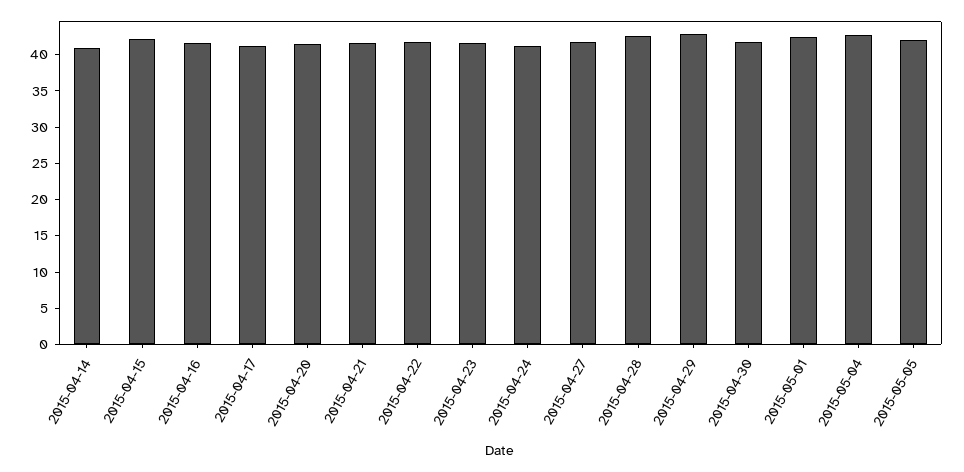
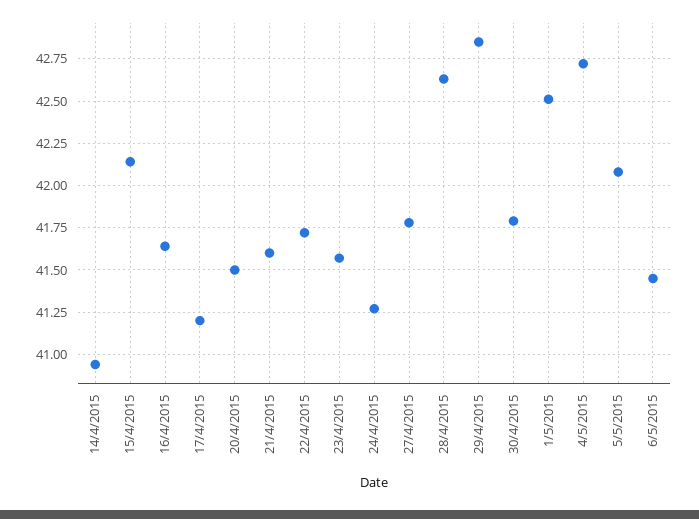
6/5/2015: none -> 41.45

